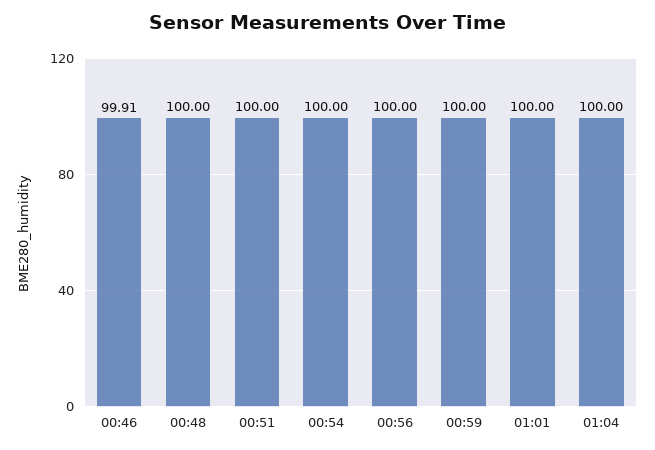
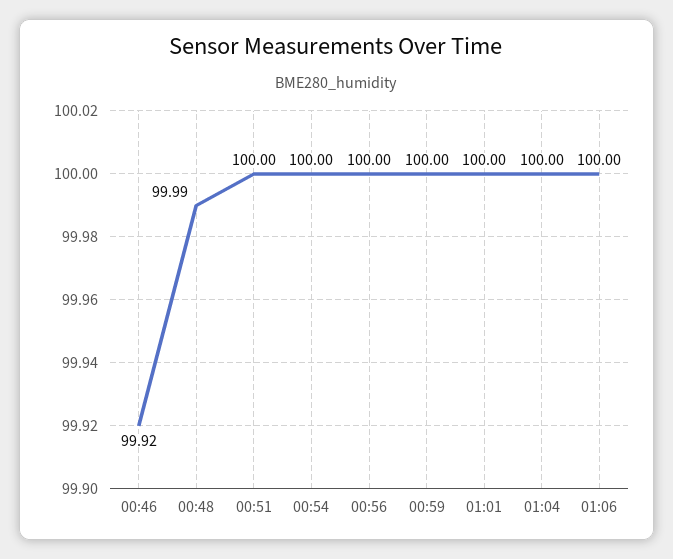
00:46: 99.91 -> 99.92
00:48: 100 -> 99.99
01:06: none -> 100

